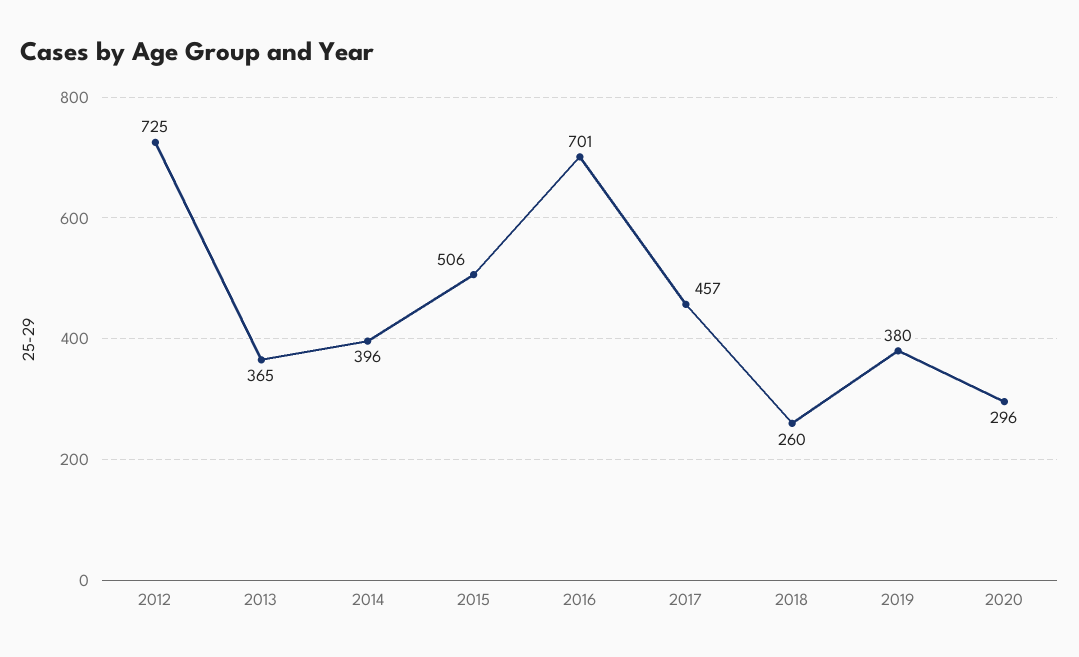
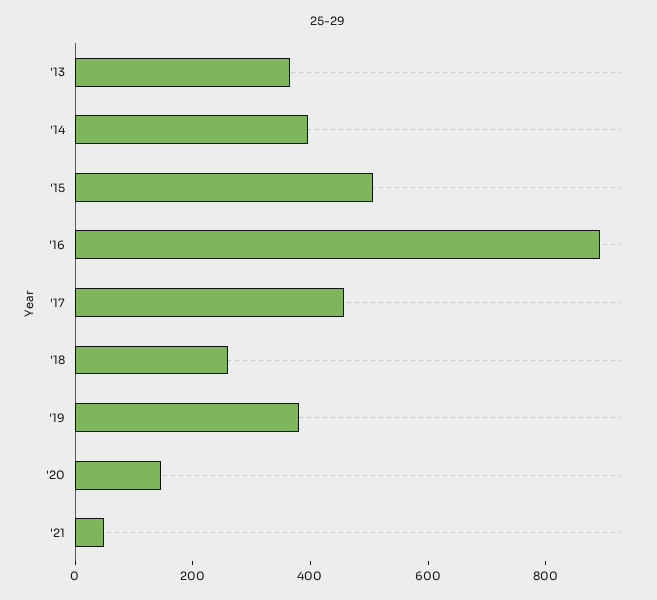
2012: 725 -> none
2016: 701 -> 900
2020: 296 -> 150
'21: none -> 50

